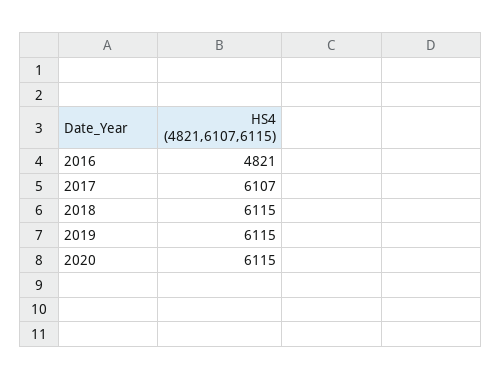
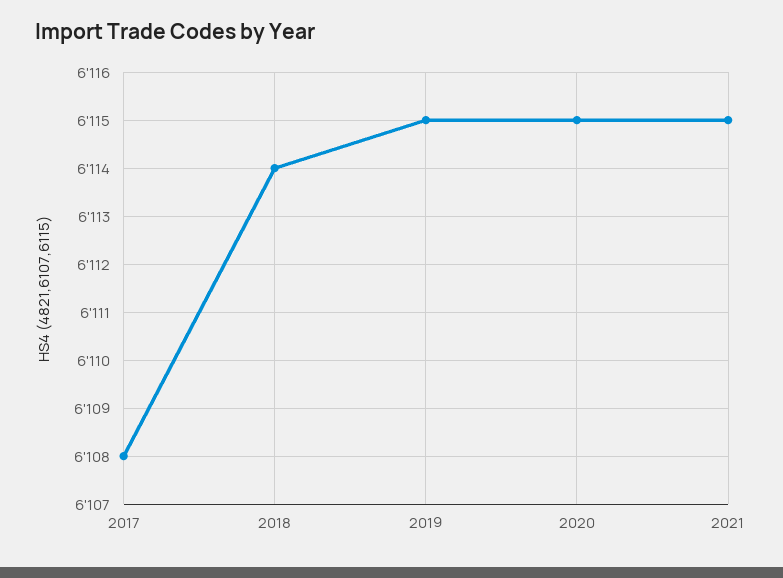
2016: 4821 -> none
2017: 6107 -> 6108
2018: 6115 -> 6114
2021: none -> 6115

